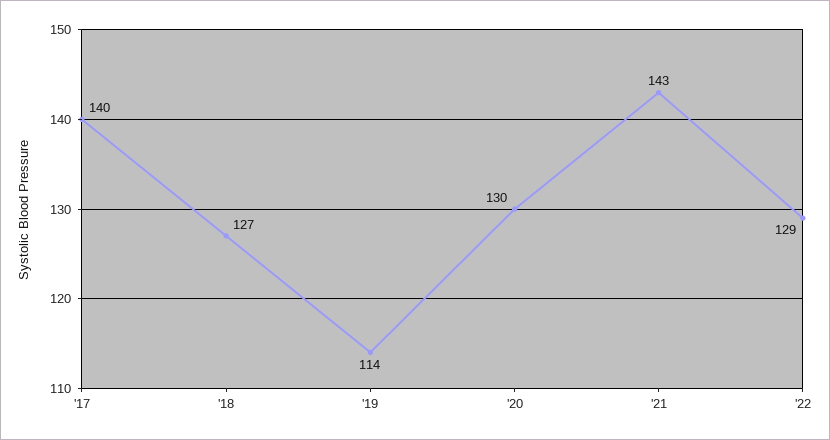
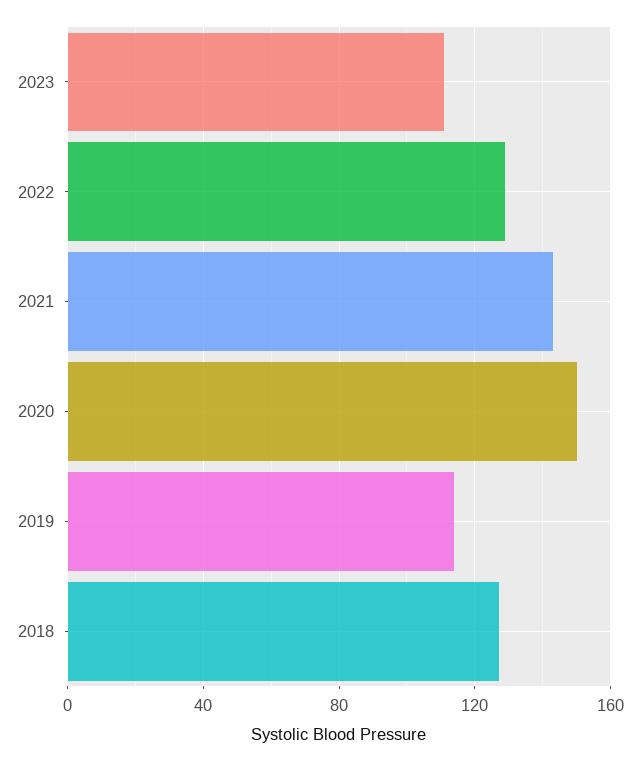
'17: 140 -> none
'20: 130 -> 150
2023: none -> 110

